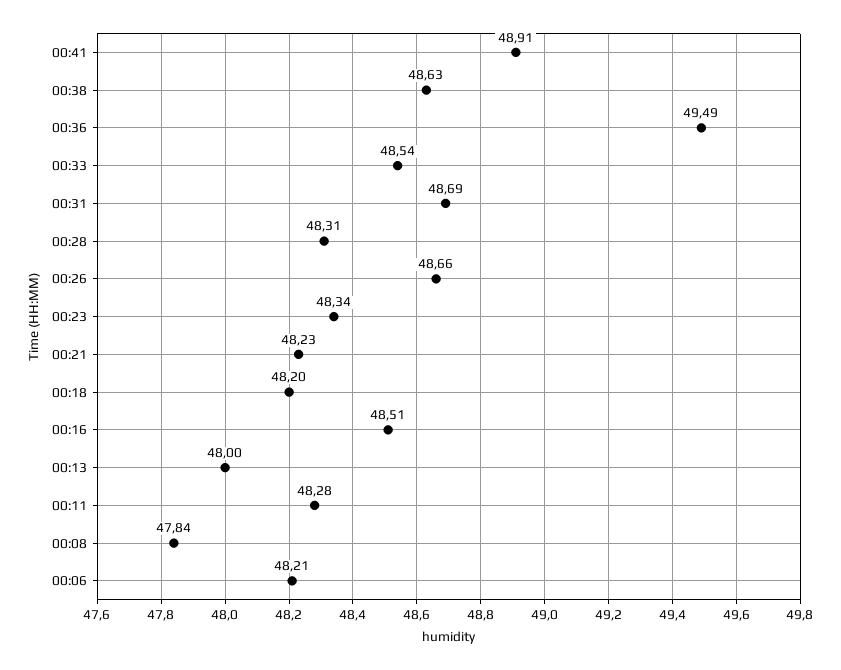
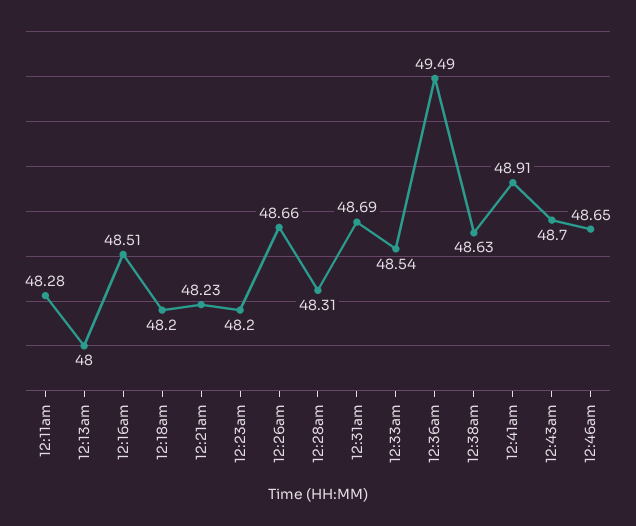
00:23: 48.34 -> 48.2
00:08: 47.84 -> none
00:06: 48.21 -> none
12:43am: none -> 48.7
12:46am: none -> 48.65

